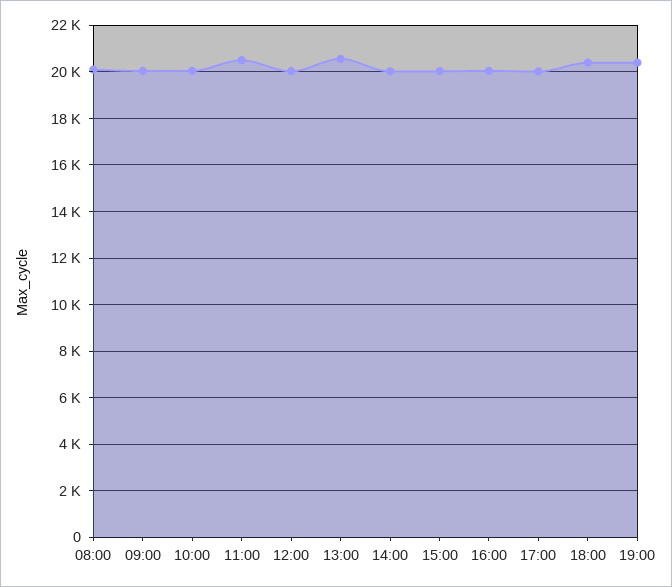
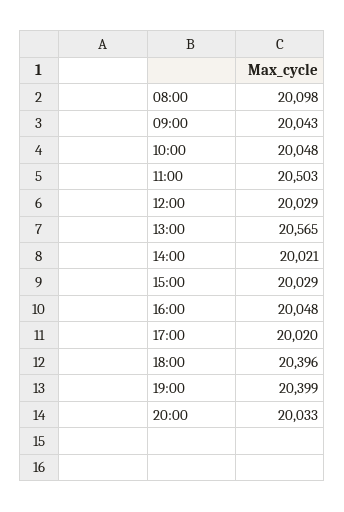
20:00: none -> 20033

